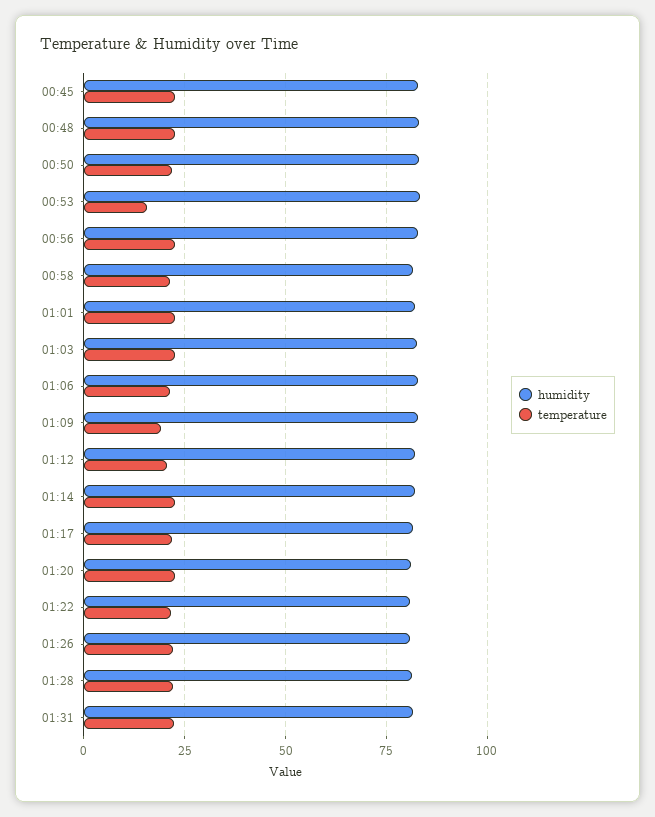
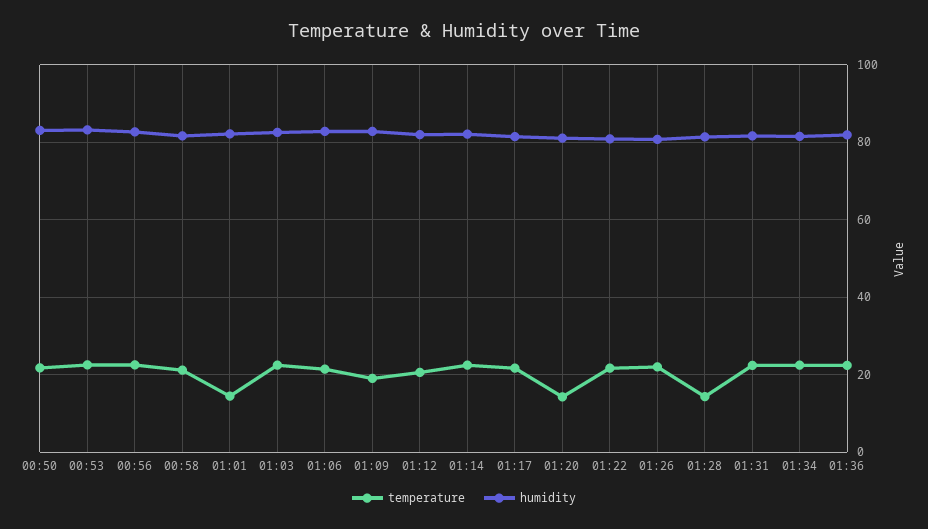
humidity, 00:45: 82.5 -> none
temperature, 00:45: 22.5 -> none
humidity, 00:48: 82.5 -> none
temperature, 00:48: 22.5 -> none
temperature, 00:53: 15 -> 22
temperature, 01:01: 22.5 -> 14
temperature, 01:20: 22.5 -> 14
temperature, 01:28: 22.5 -> 14
temperature, 01:34: none -> 22
humidity, 01:34: none -> 82
temperature, 01:36: none -> 22
humidity, 01:36: none -> 82

